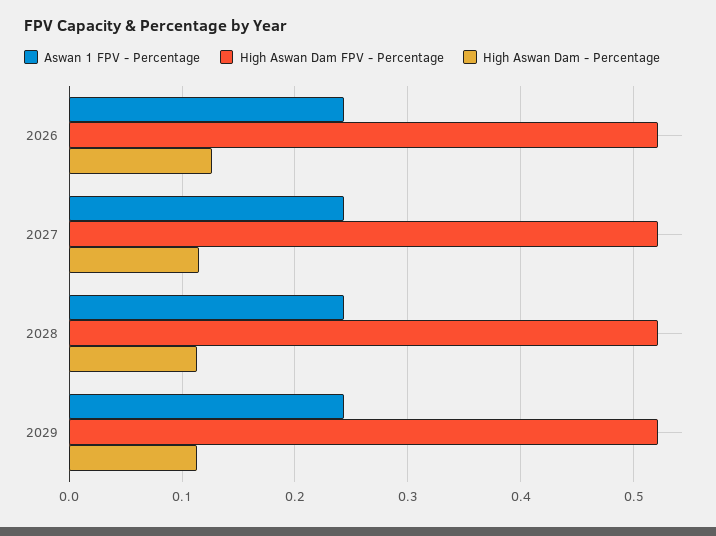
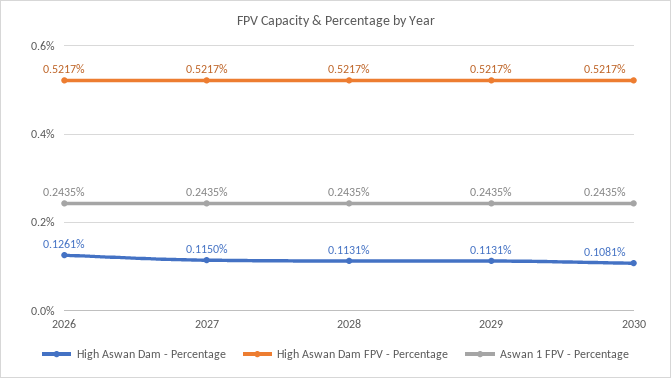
High Aswan Dam - Percentage, 2030: none -> 0.1081
High Aswan Dam FPV - Percentage, 2030: none -> 0.5217
Aswan 1 FPV - Percentage, 2030: none -> 0.2435

